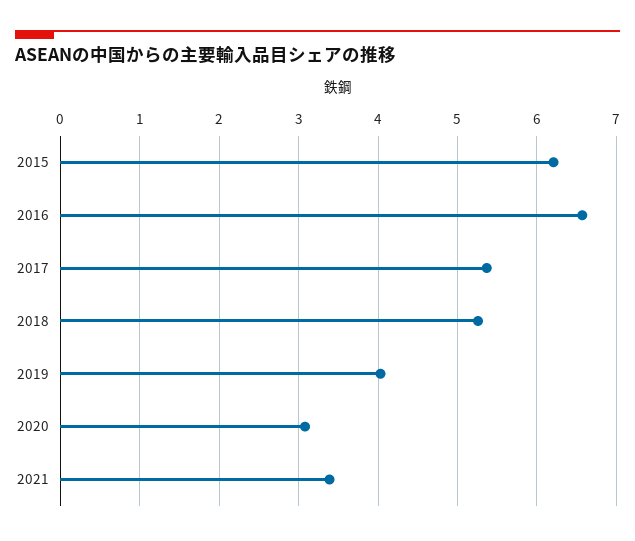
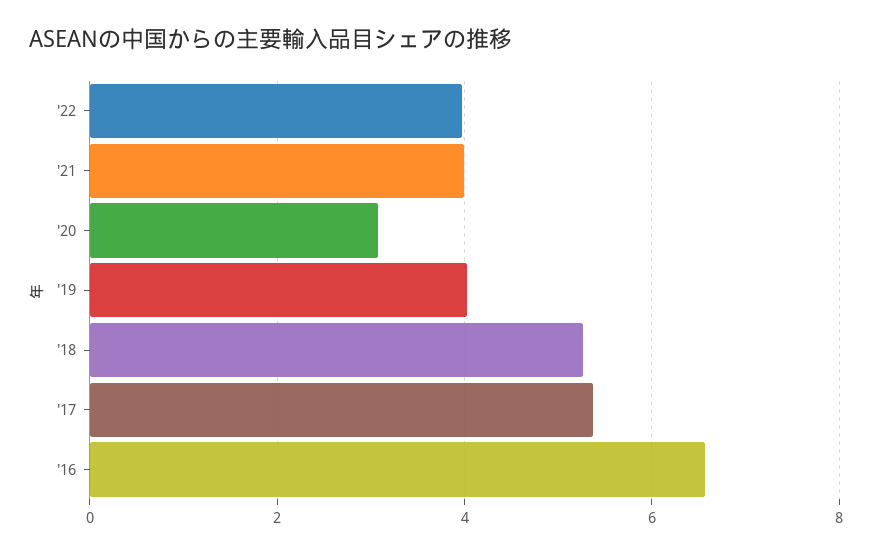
2015: 6.2 -> none
2021: 3.4 -> 4
'22: none -> 4

